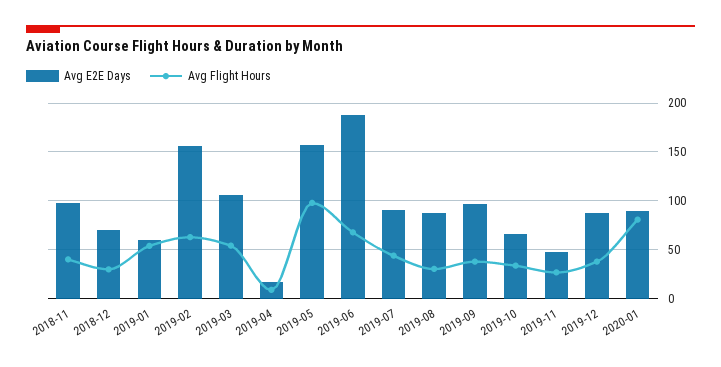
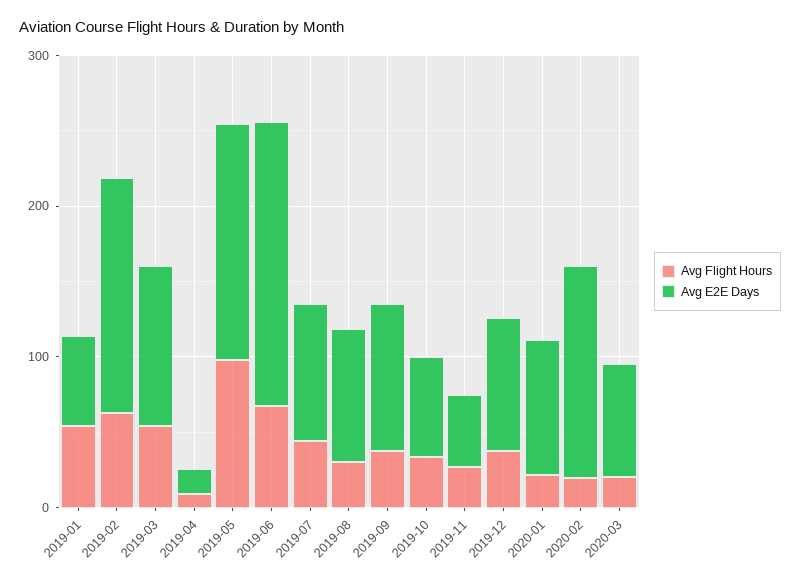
Avg E2E Days, 2018-11: 100 -> none
Avg Flight Hours, 2018-11: 40 -> none
Avg E2E Days, 2018-12: 70 -> none
Avg Flight Hours, 2018-12: 30 -> none
Avg Flight Hours, 2020-01: 80 -> 20
Avg Flight Hours, 2020-02: none -> 20
Avg E2E Days, 2020-02: none -> 140
Avg Flight Hours, 2020-03: none -> 20
Avg E2E Days, 2020-03: none -> 80

